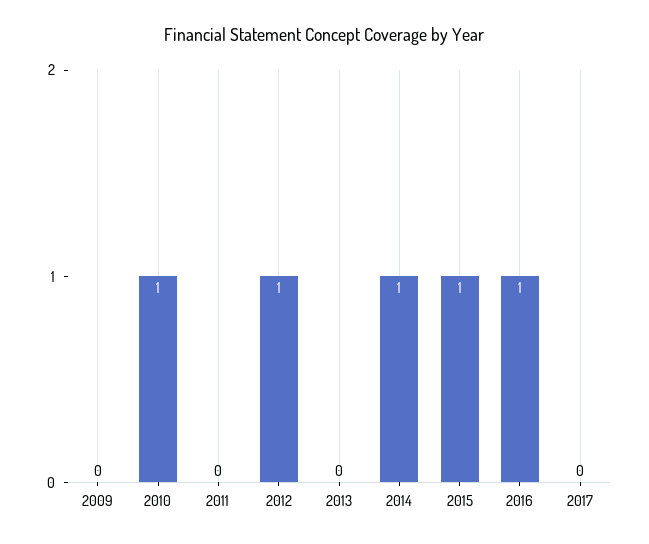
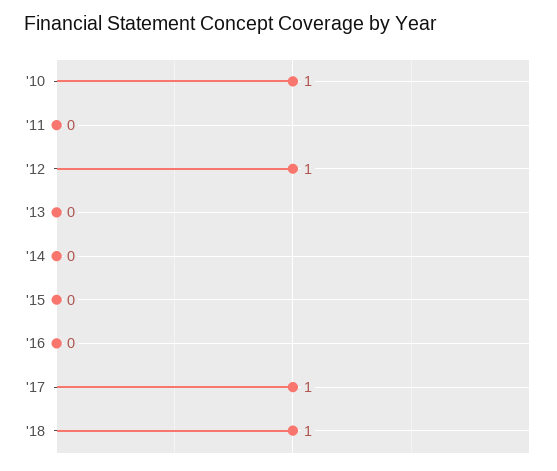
2009: 0 -> none
2014: 1 -> 0
2015: 1 -> 0
2016: 1 -> 0
2017: 0 -> 1
'18: none -> 1

